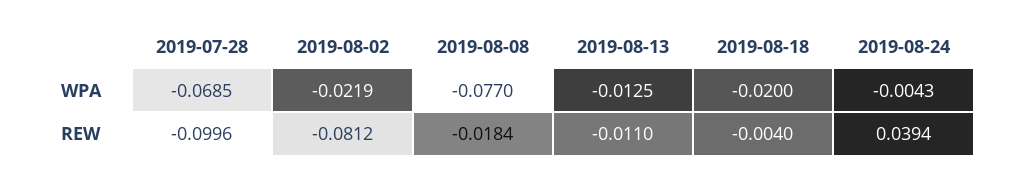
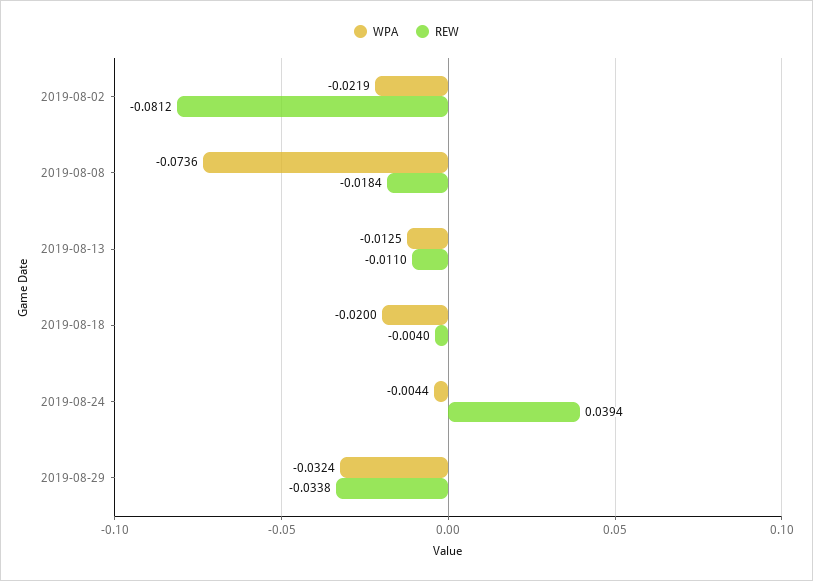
WPA, 2019-07-28: -0.0685 -> none
WPA, 2019-08-08: -0.077 -> -0.0736
WPA, 2019-08-24: -0.0043 -> -0.0044
REW, 2019-07-28: -0.0996 -> none
WPA, 2019-08-29: none -> -0.0324
REW, 2019-08-29: none -> -0.0338

